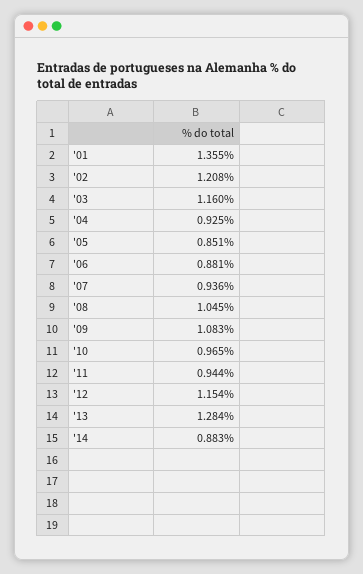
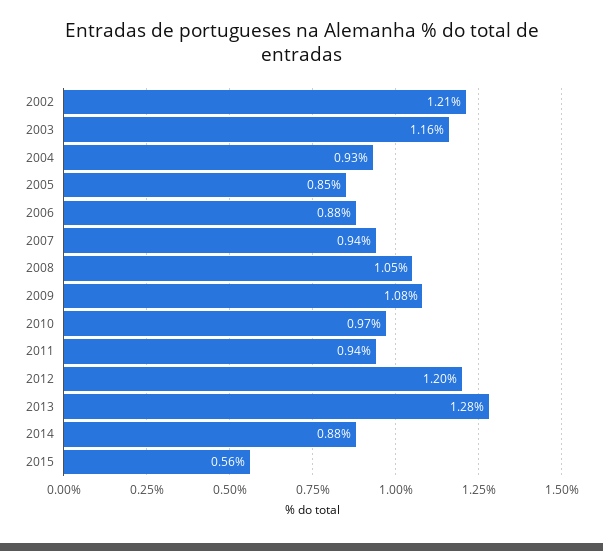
'01: 1.355 -> none
'12: 1.154 -> 1.2
2015: none -> 0.56

